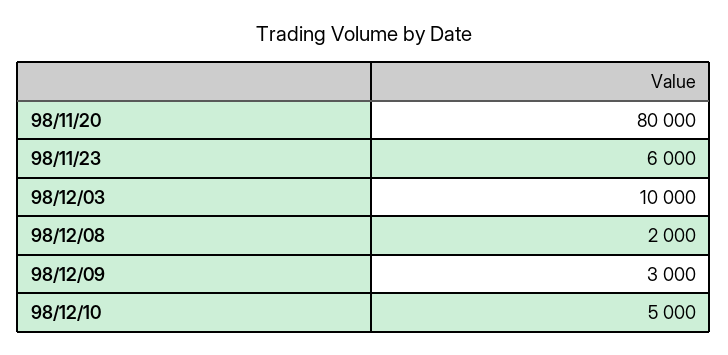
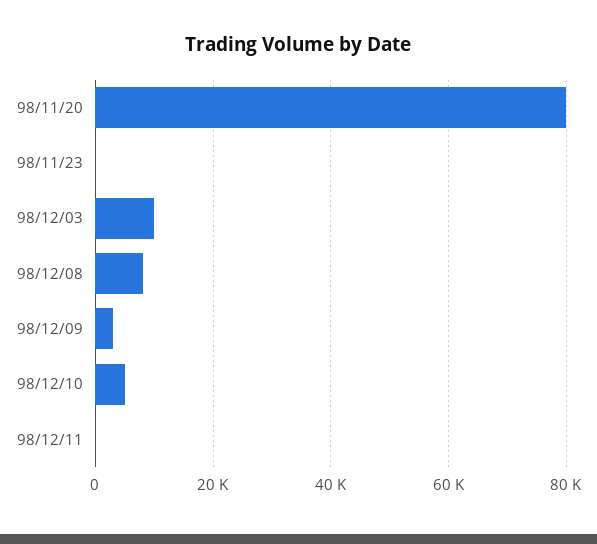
98/11/23: 6000 -> 0
98/12/08: 2000 -> 8000
98/12/11: none -> 0

